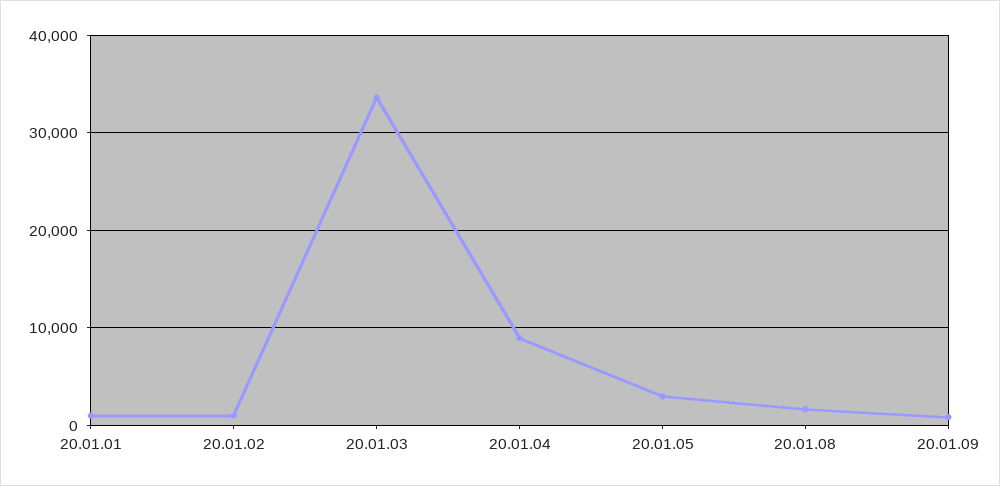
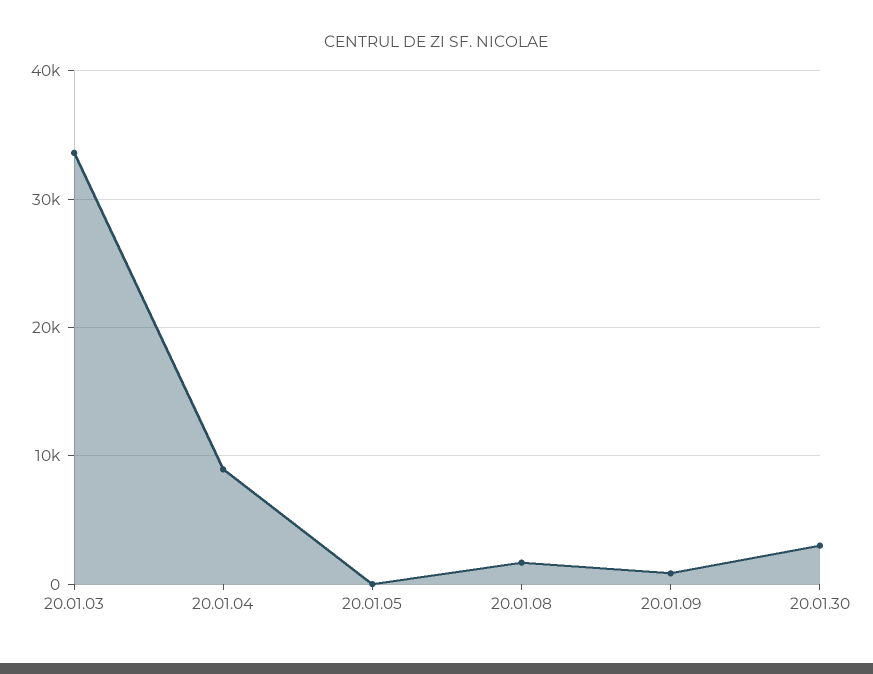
20.01.01: 1000 -> none
20.01.02: 1000 -> none
20.01.05: 3000 -> 0
20.01.30: none -> 3000

